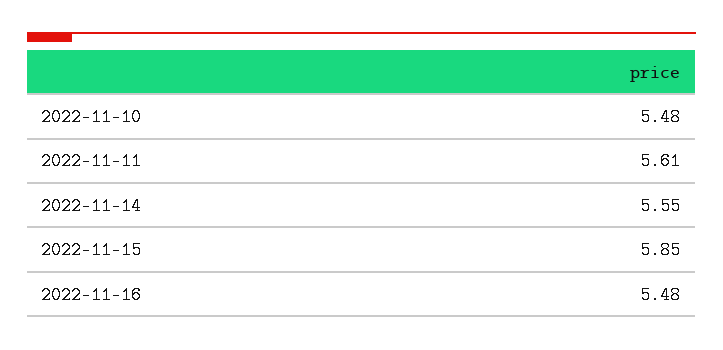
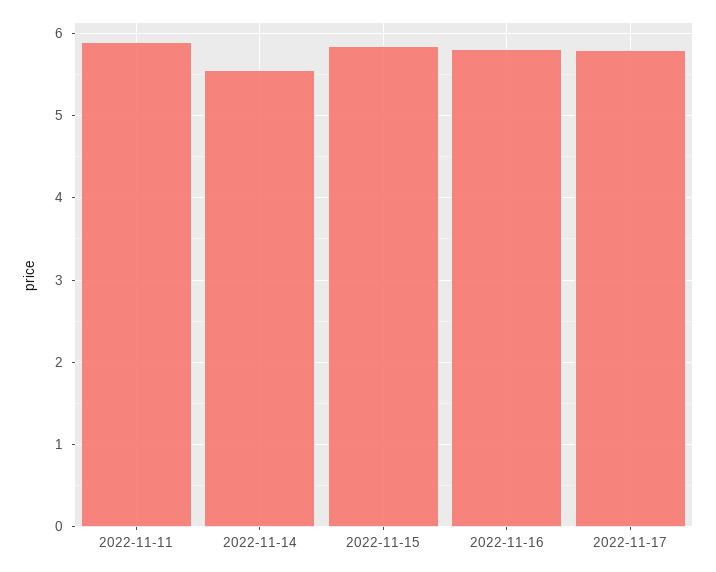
2022-11-10: 5.48 -> none
2022-11-11: 5.61 -> 5.9
2022-11-16: 5.48 -> 5.8
2022-11-17: none -> 5.8

